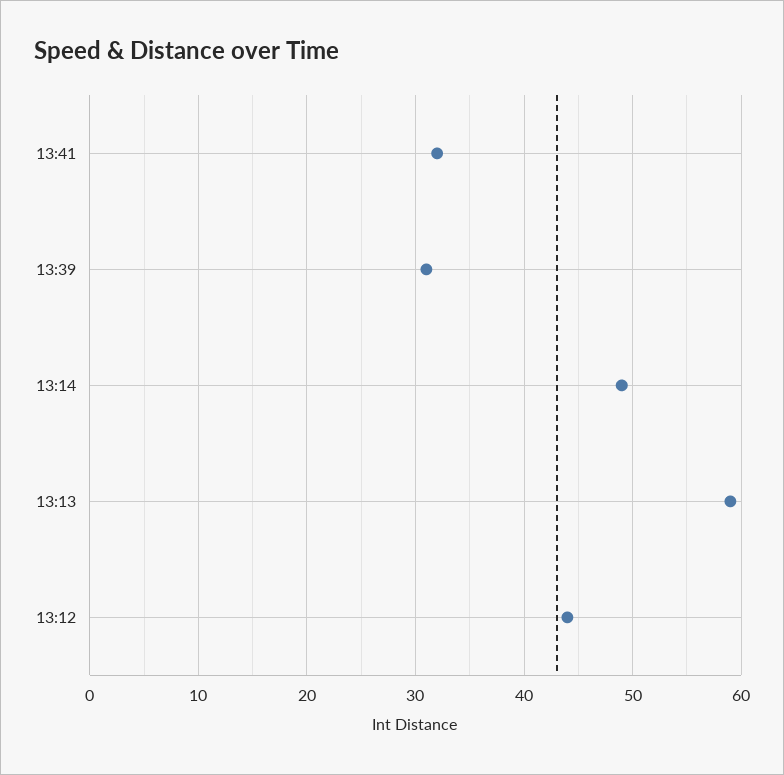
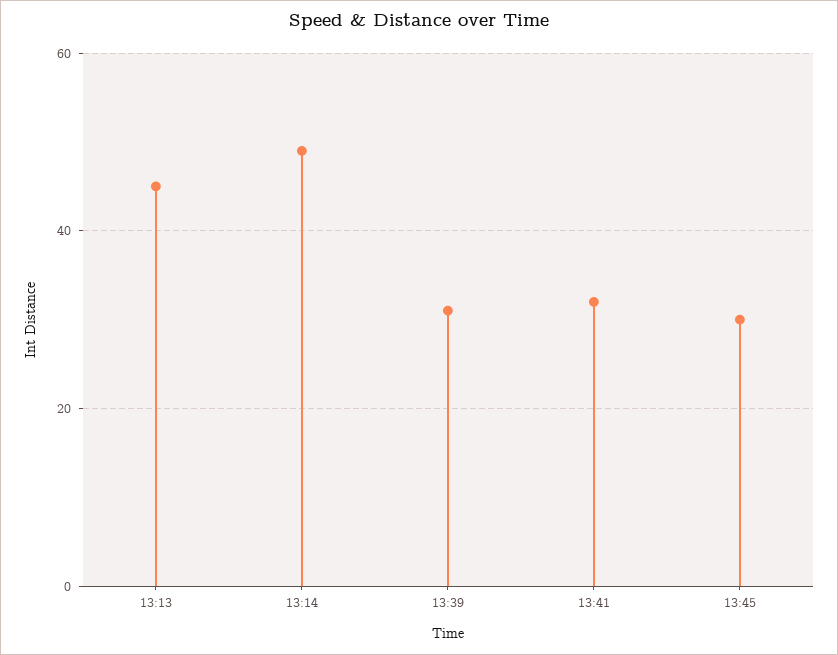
13:13: 59 -> 45
13:12: 44 -> none
13:45: none -> 30

